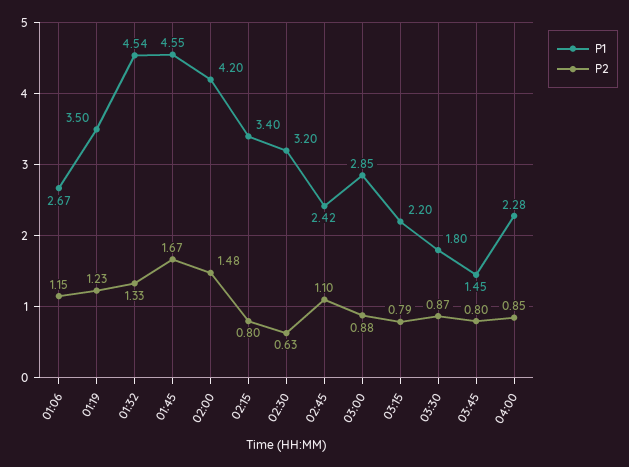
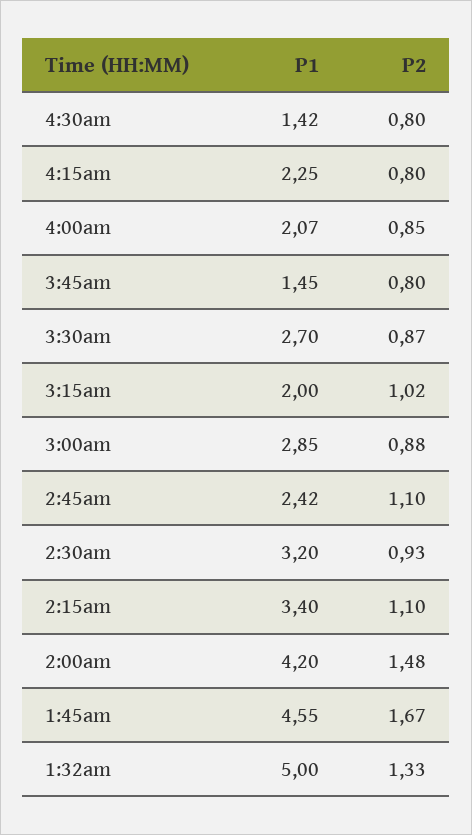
P1, 01:06: 2.67 -> none
P2, 01:06: 1.15 -> none
P1, 01:19: 3.5 -> none
P2, 01:19: 1.23 -> none
P1, 01:32: 4.54 -> 5
P2, 02:15: 0.8 -> 1.1
P2, 02:30: 0.63 -> 0.93
P1, 03:15: 2.2 -> 2
P2, 03:15: 0.79 -> 1.02
P1, 03:30: 1.8 -> 2.7
P1, 04:00: 2.28 -> 2.07
P1, 4:30am: none -> 1.42
P2, 4:30am: none -> 0.8
P1, 4:15am: none -> 2.25
P2, 4:15am: none -> 0.8

